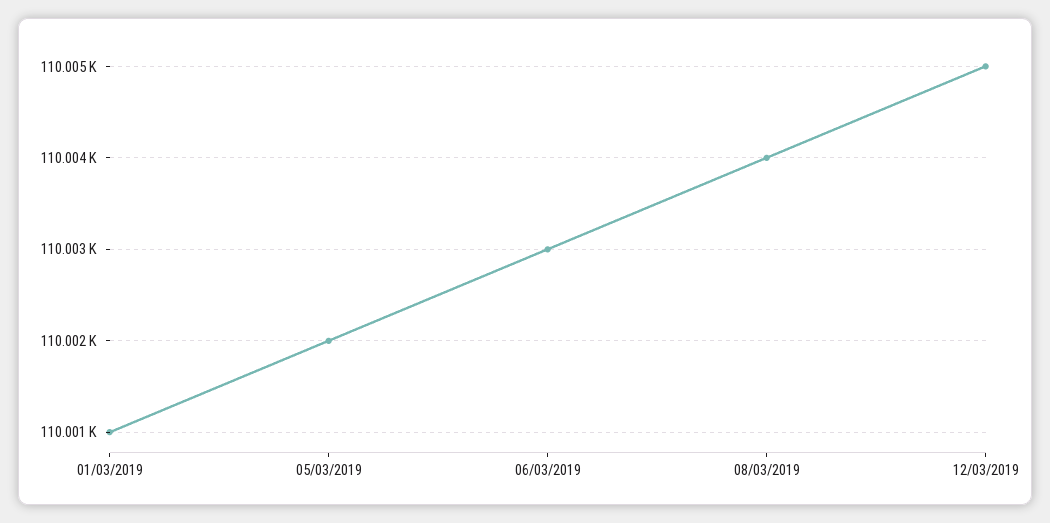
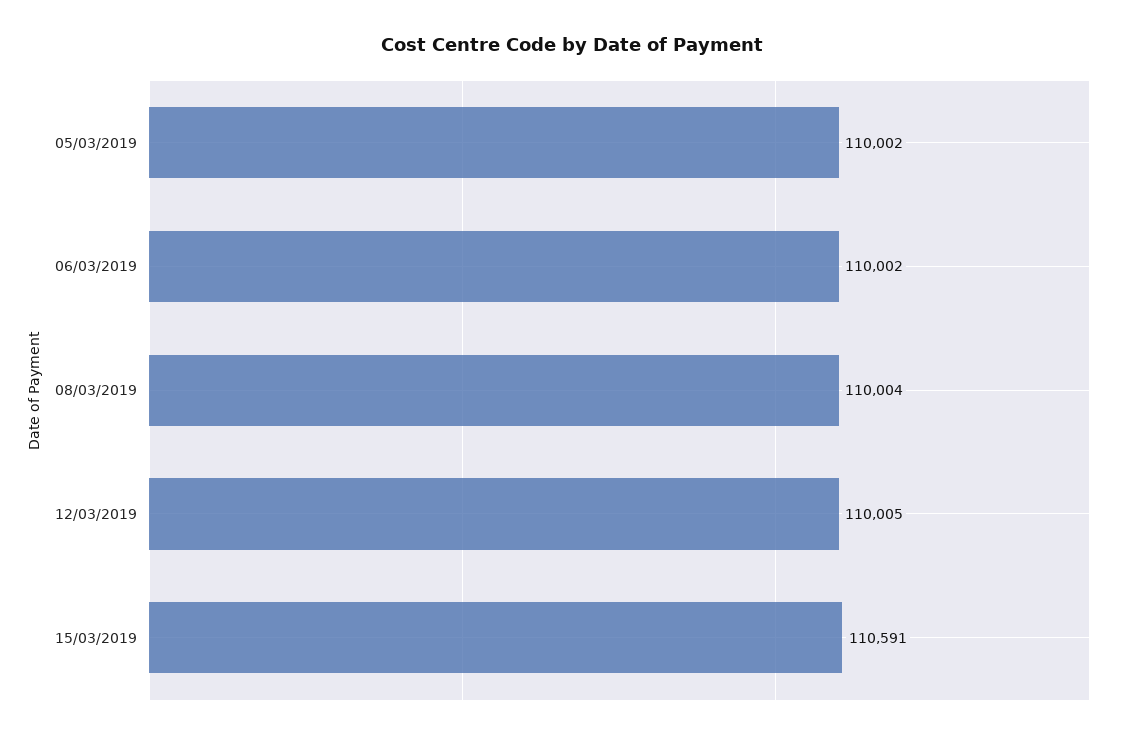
01/03/2019: 110001 -> none
06/03/2019: 110003 -> 110002
15/03/2019: none -> 110591

